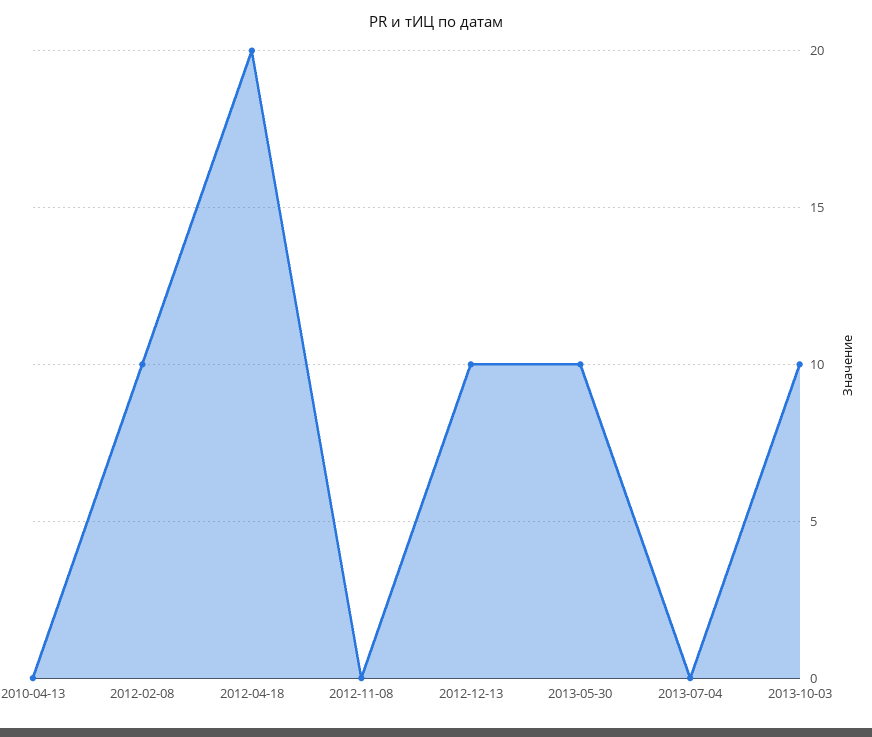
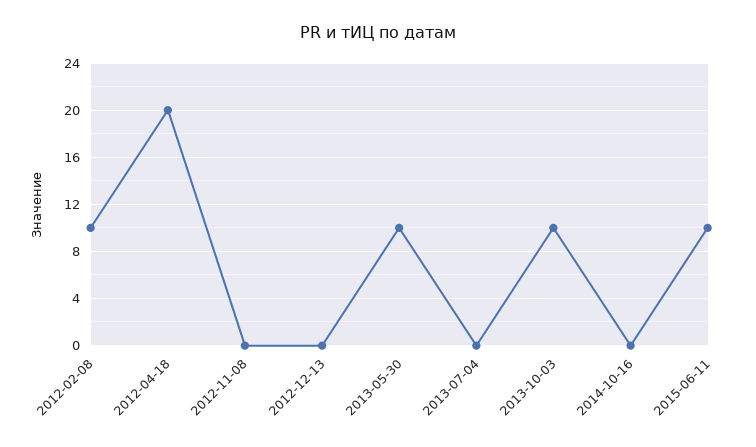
2010-04-13: 0 -> none
2012-12-13: 10 -> 0
2014-10-16: none -> 0
2015-06-11: none -> 10

